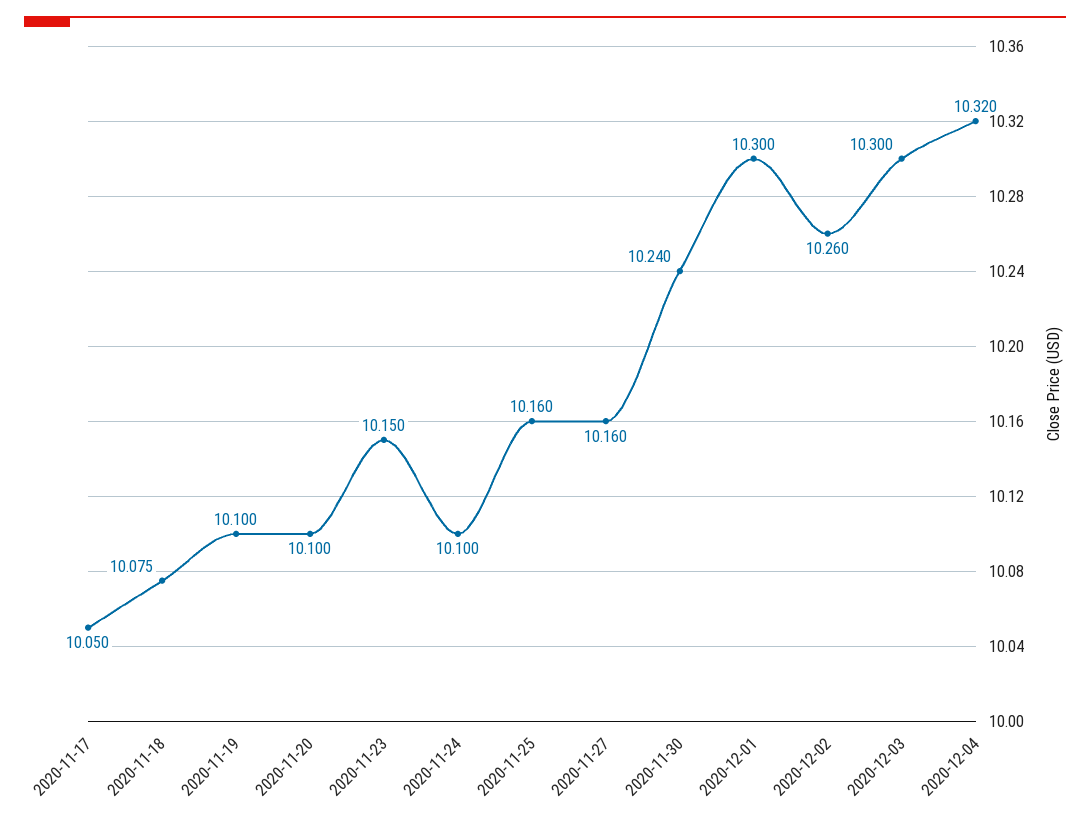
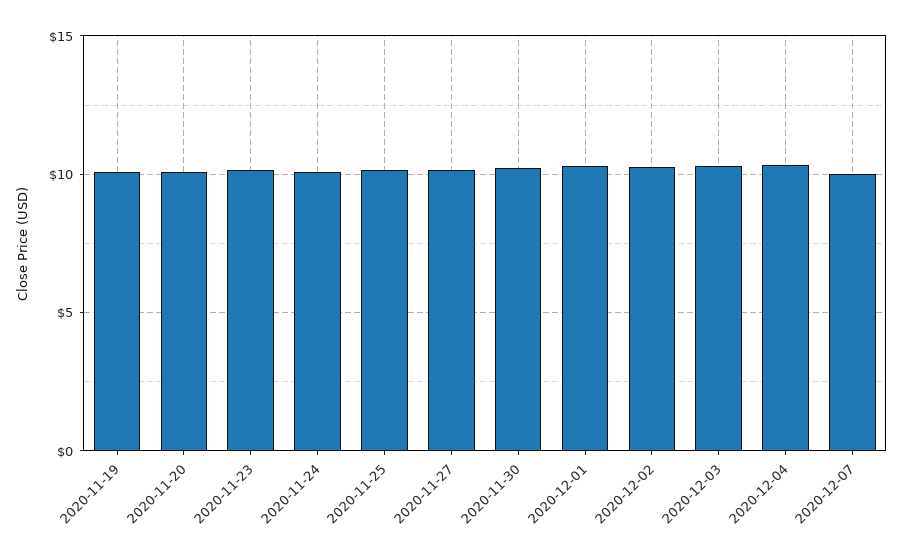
2020-11-17: 10.05 -> none
2020-11-18: 10.075 -> none
2020-12-07: none -> 10

